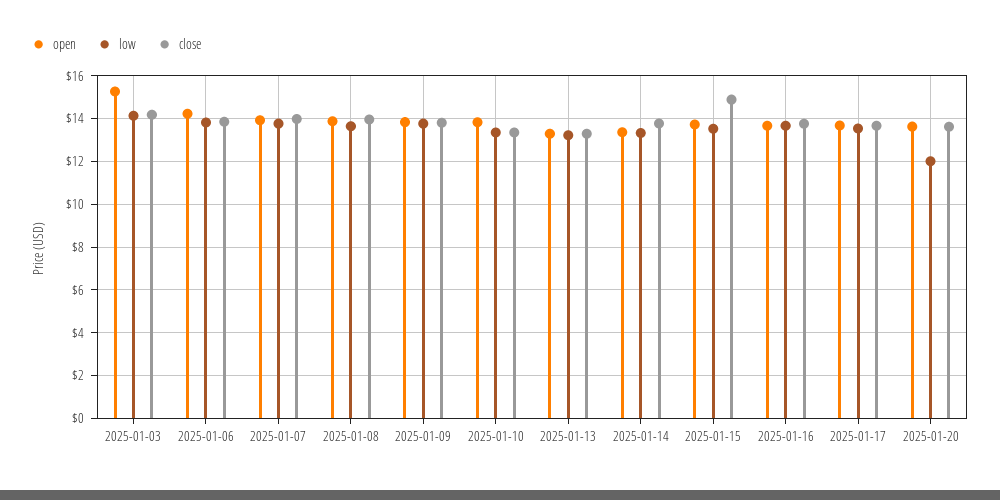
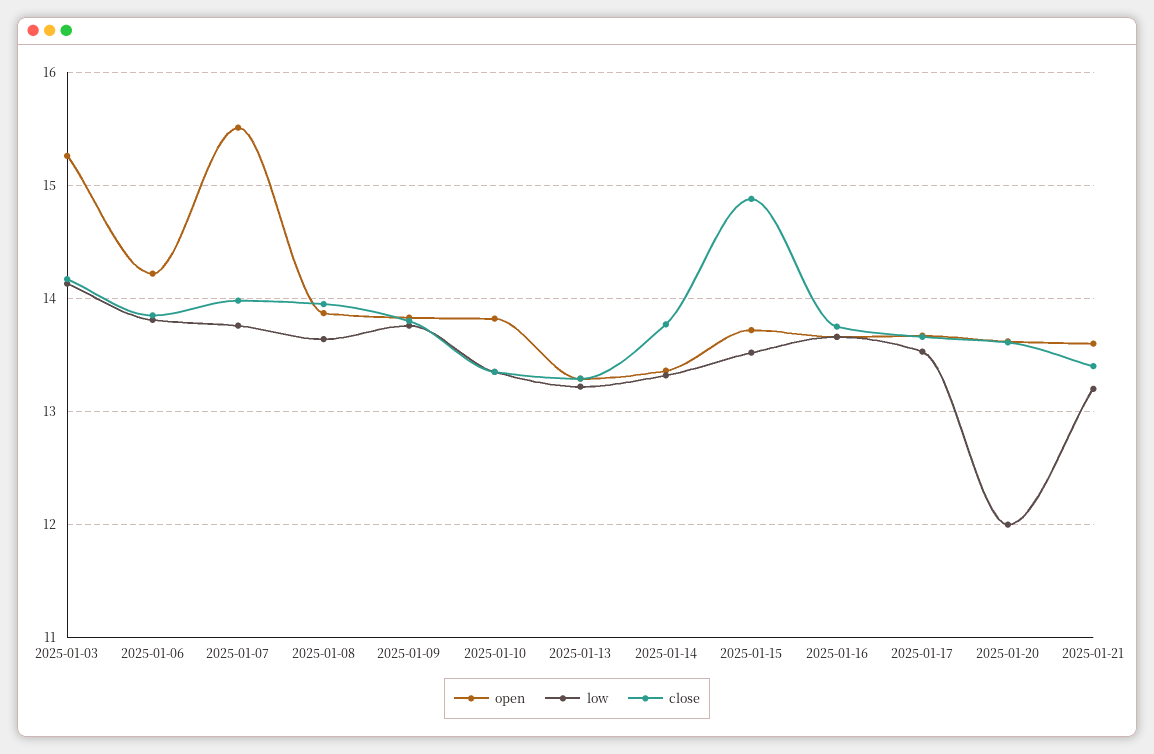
open, 2025-01-07: 14 -> 15.5
open, 2025-01-21: none -> 13.6
low, 2025-01-21: none -> 13.2
close, 2025-01-21: none -> 13.4

